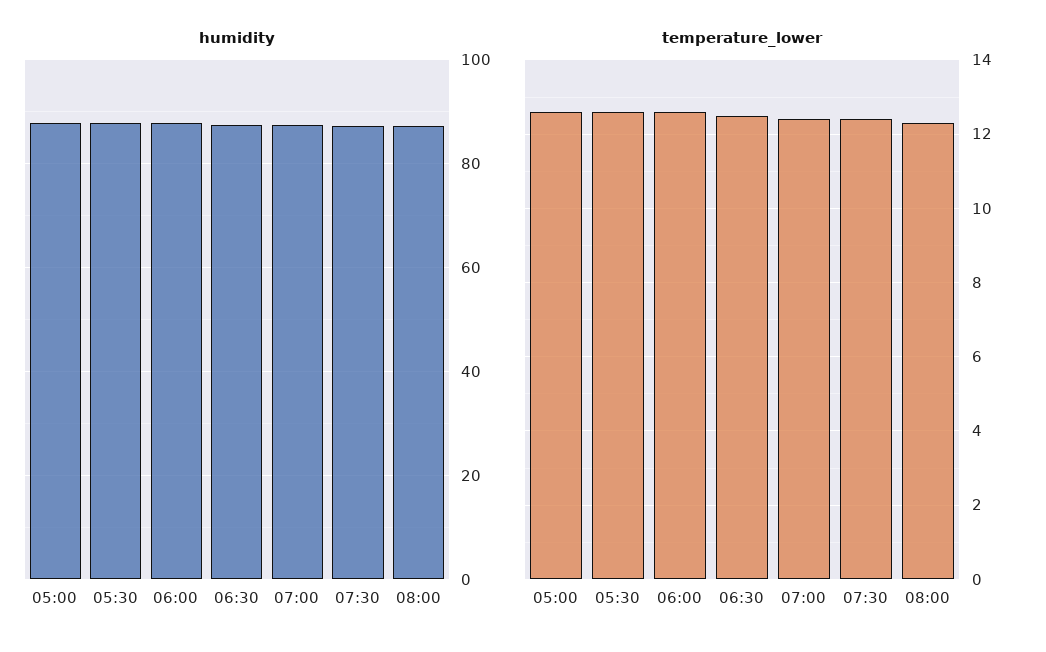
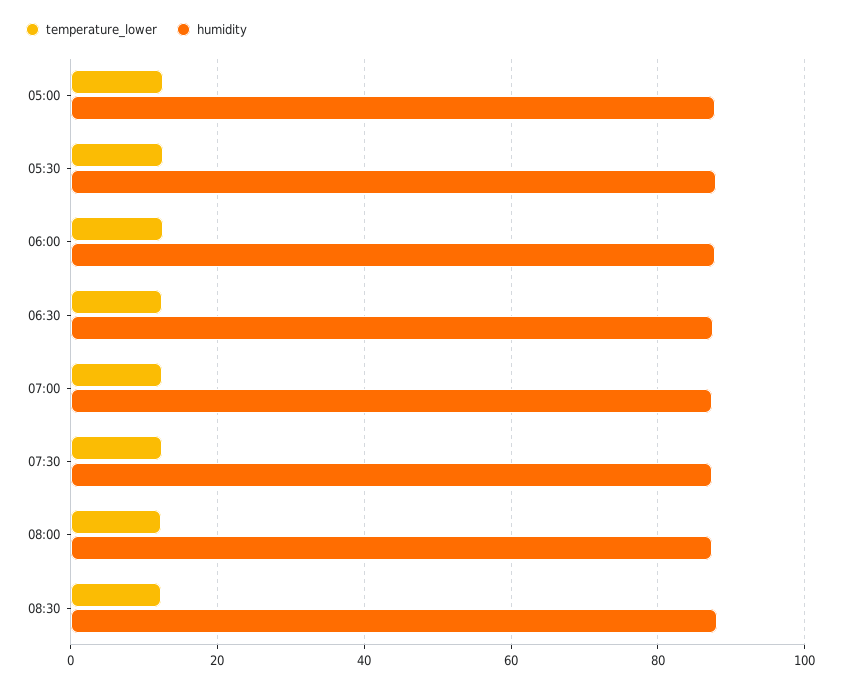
temperature_lower, 08:30: none -> 12
humidity, 08:30: none -> 88

